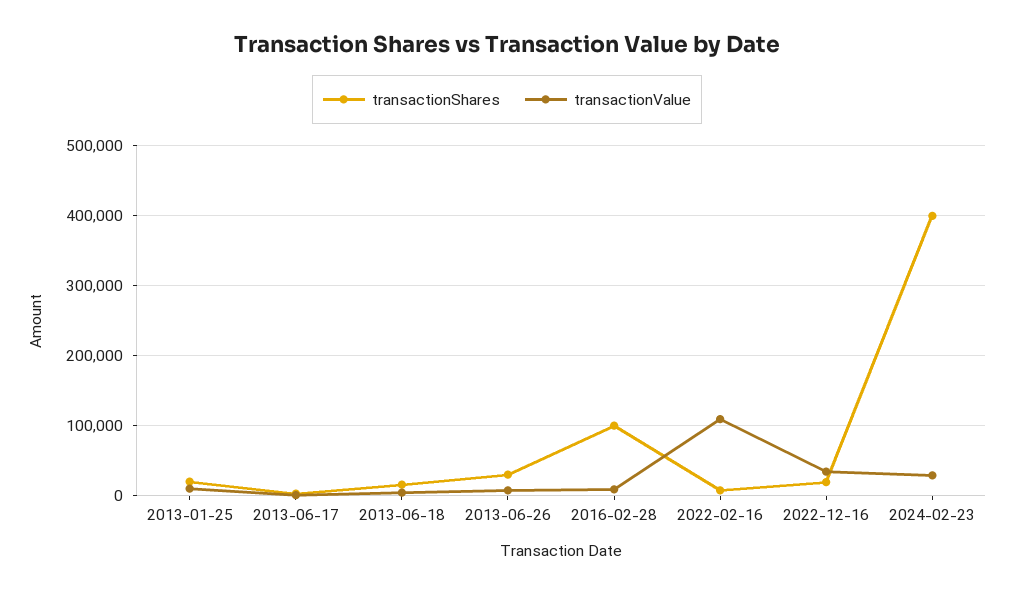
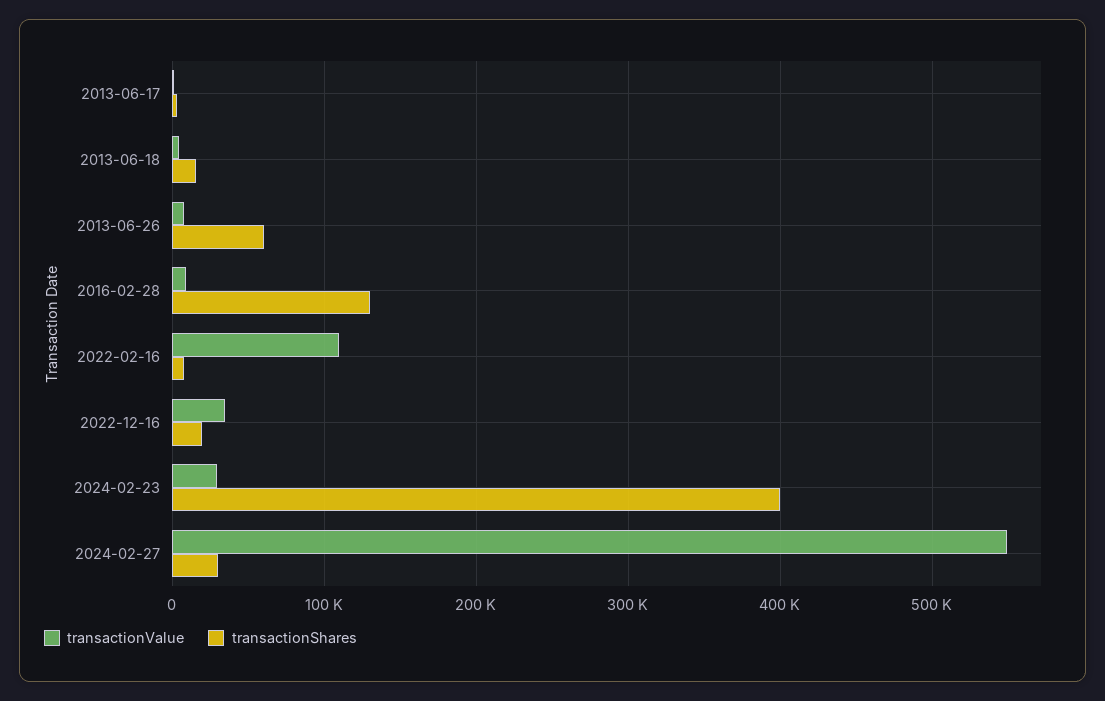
transactionShares, 2013-01-25: 20000 -> none
transactionValue, 2013-01-25: 10000 -> none
transactionShares, 2013-06-26: 30000 -> 60000
transactionShares, 2016-02-28: 100000 -> 130000
transactionValue, 2024-02-27: none -> 550000
transactionShares, 2024-02-27: none -> 30000

